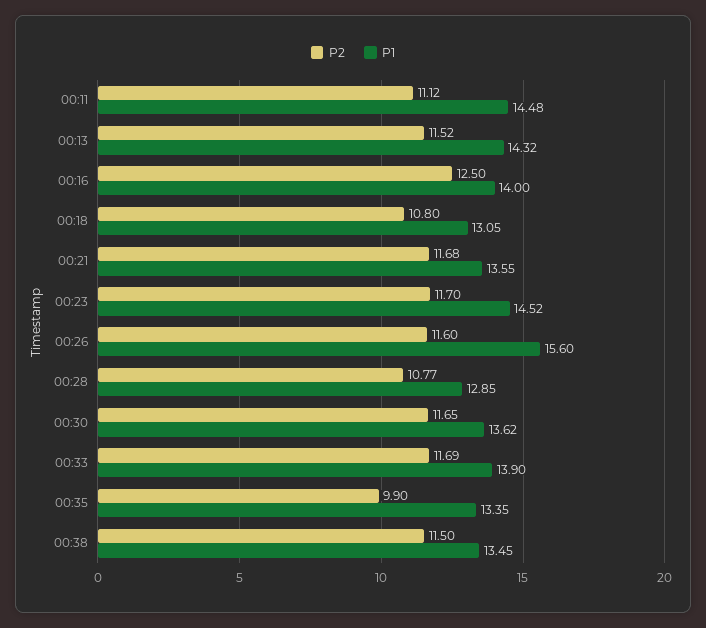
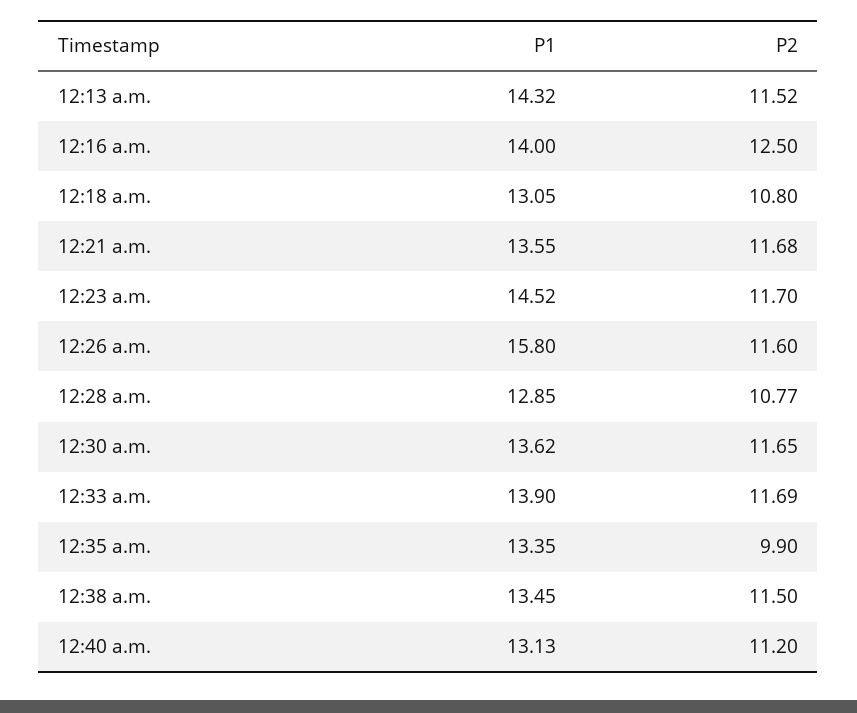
P2, 00:11: 11.12 -> none
P1, 00:11: 14.48 -> none
P1, 00:26: 15.6 -> 15.8
P1, 12:40 a.m.: none -> 13.13
P2, 12:40 a.m.: none -> 11.2

